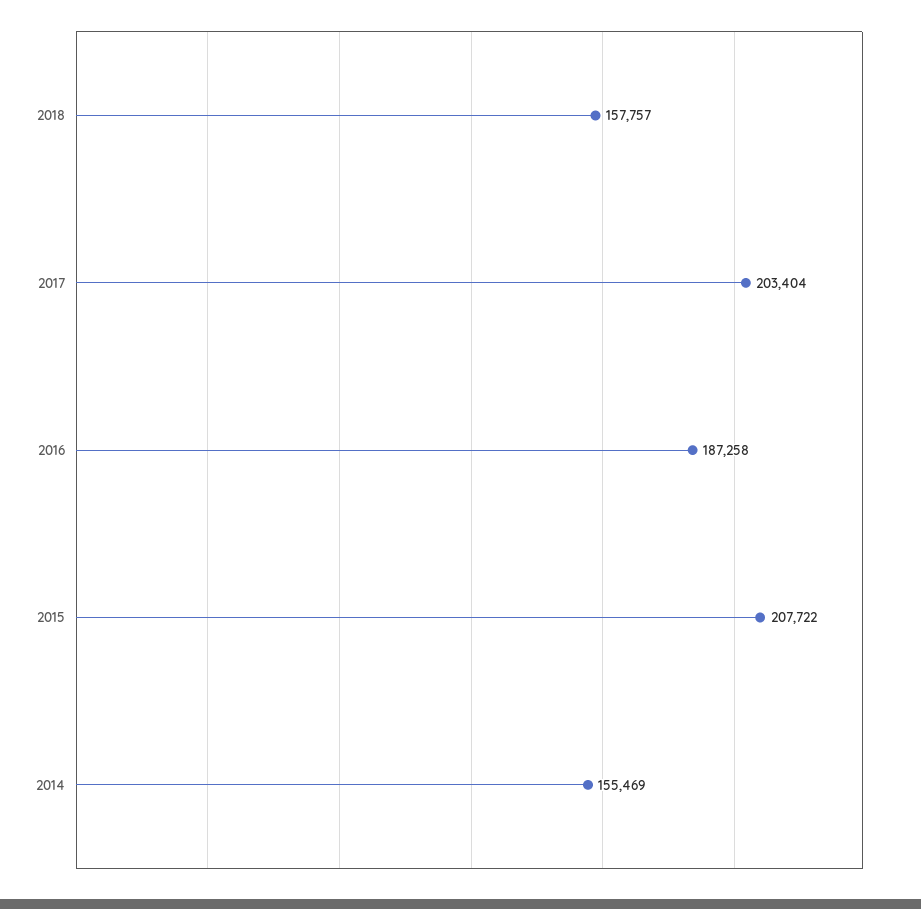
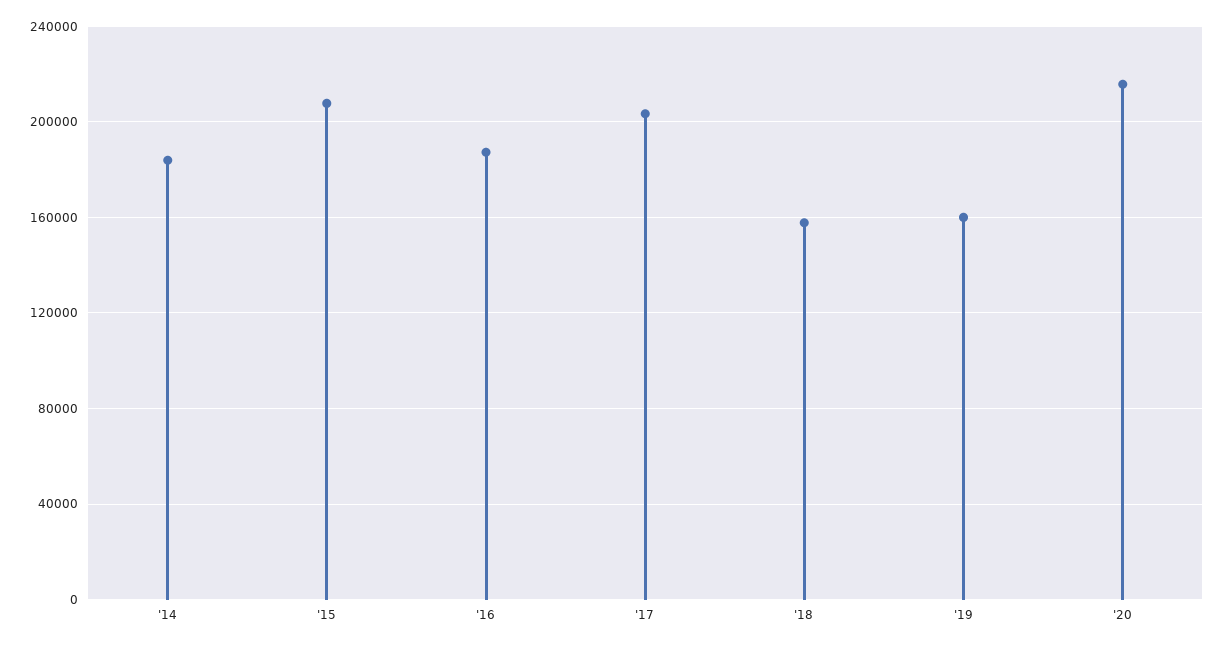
2014: 155469 -> 185000
'19: none -> 160000
'20: none -> 215000

